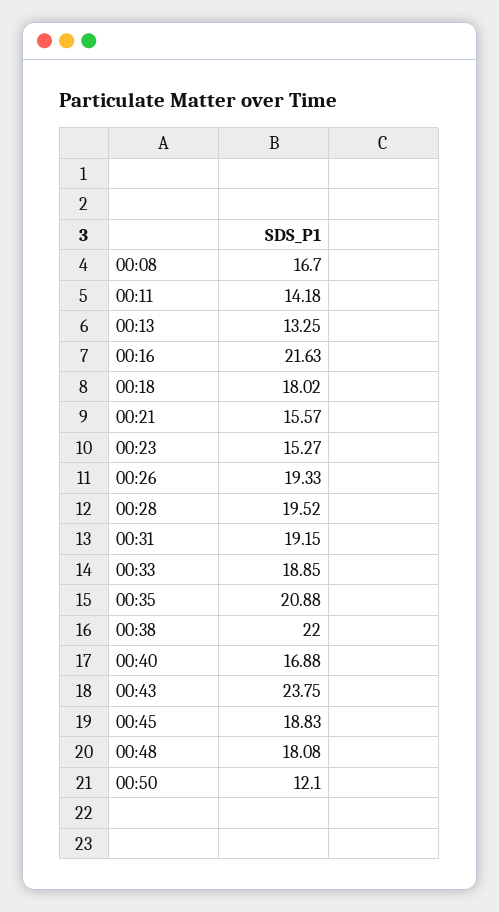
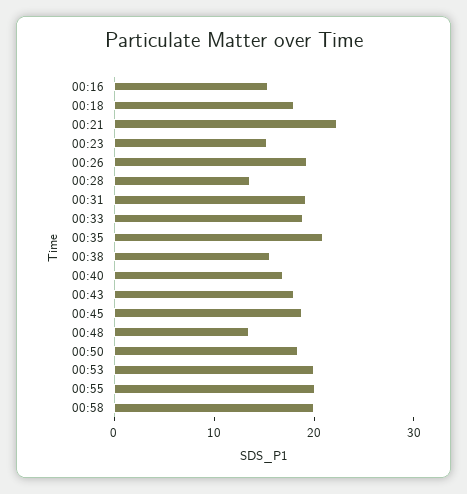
00:08: 16.7 -> none
00:11: 14.18 -> none
00:13: 13.25 -> none
00:16: 21.63 -> 16
00:21: 15.57 -> 22
00:28: 19.52 -> 14
00:38: 22 -> 16
00:43: 23.75 -> 18
00:48: 18.08 -> 14
00:50: 12.1 -> 18
00:53: none -> 20
00:55: none -> 20
00:58: none -> 20

